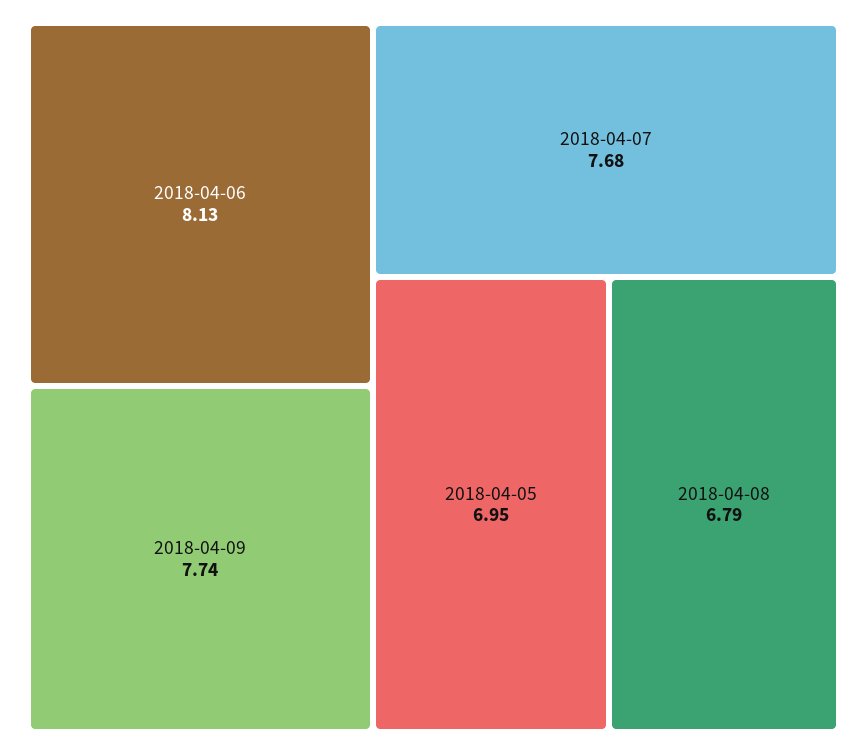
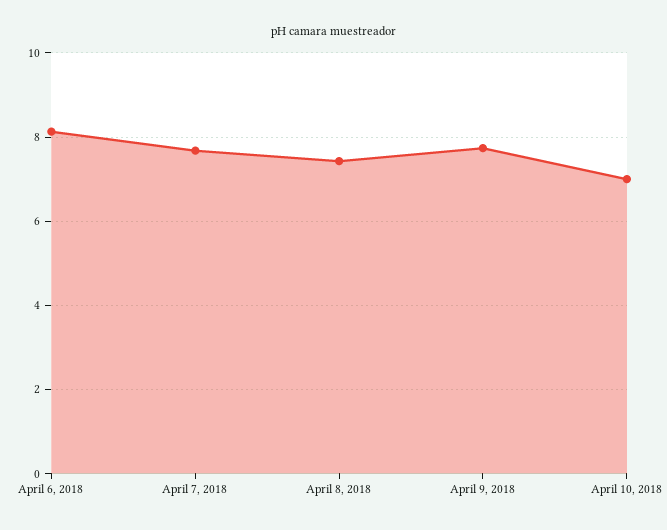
2018-04-05: 6.95 -> none
2018-04-08: 6.79 -> 7.4
April 10, 2018: none -> 7

